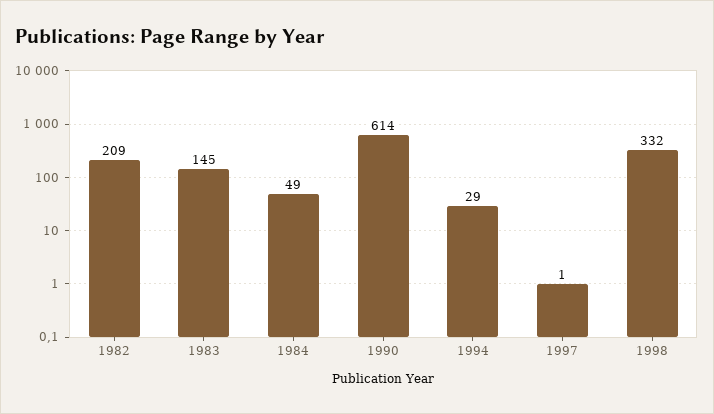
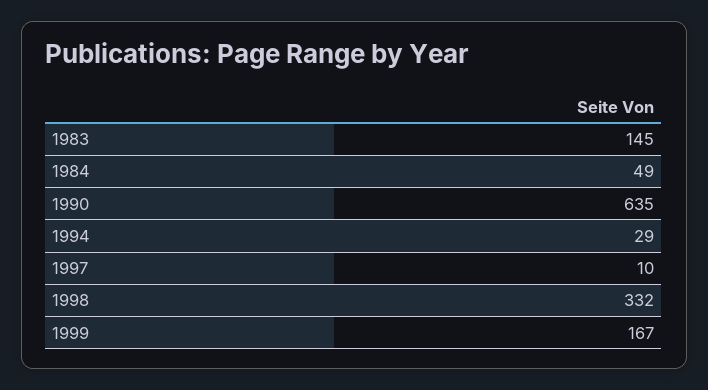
1982: 209 -> none
1990: 614 -> 635
1997: 1 -> 10
1999: none -> 167

